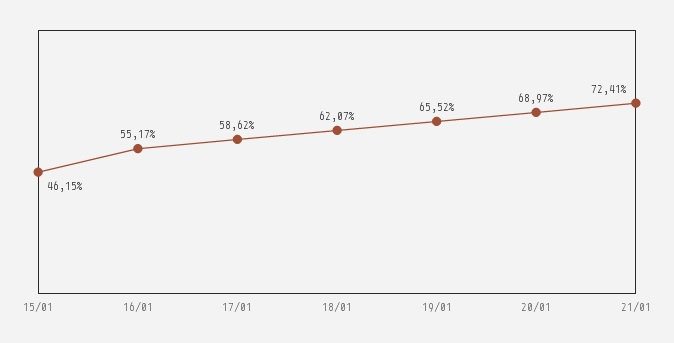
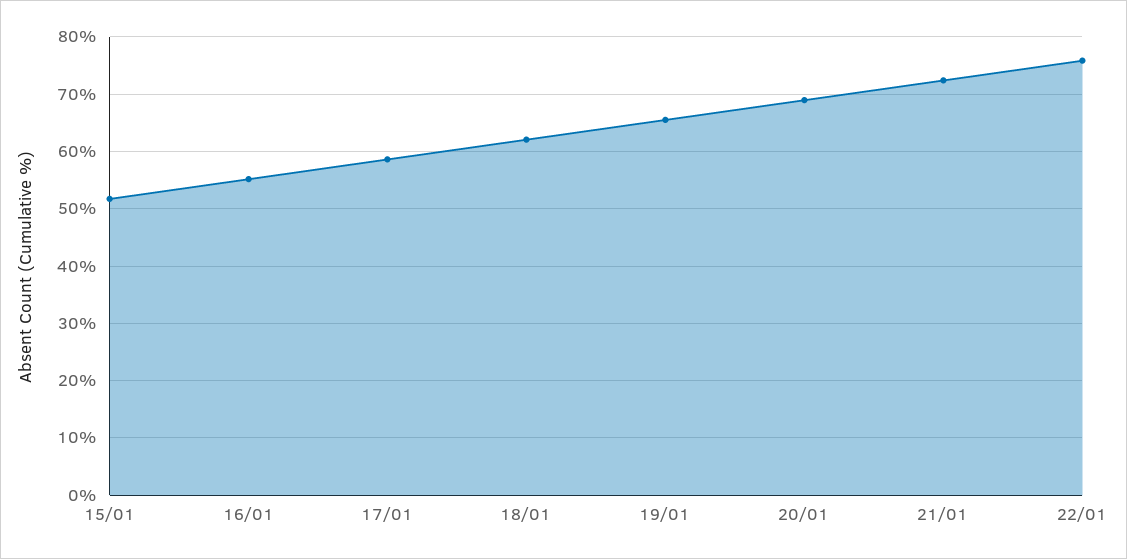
15/01: 46.15 -> 52
22/01: none -> 76

